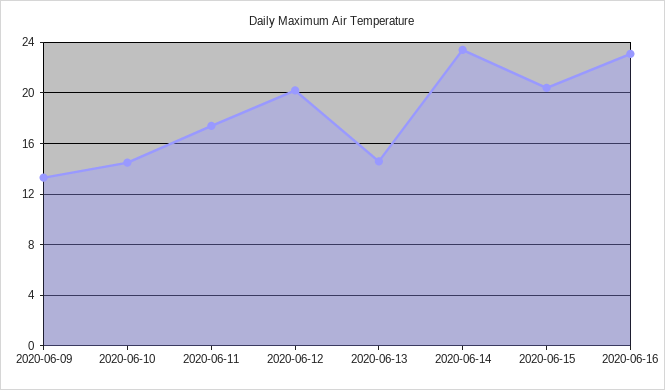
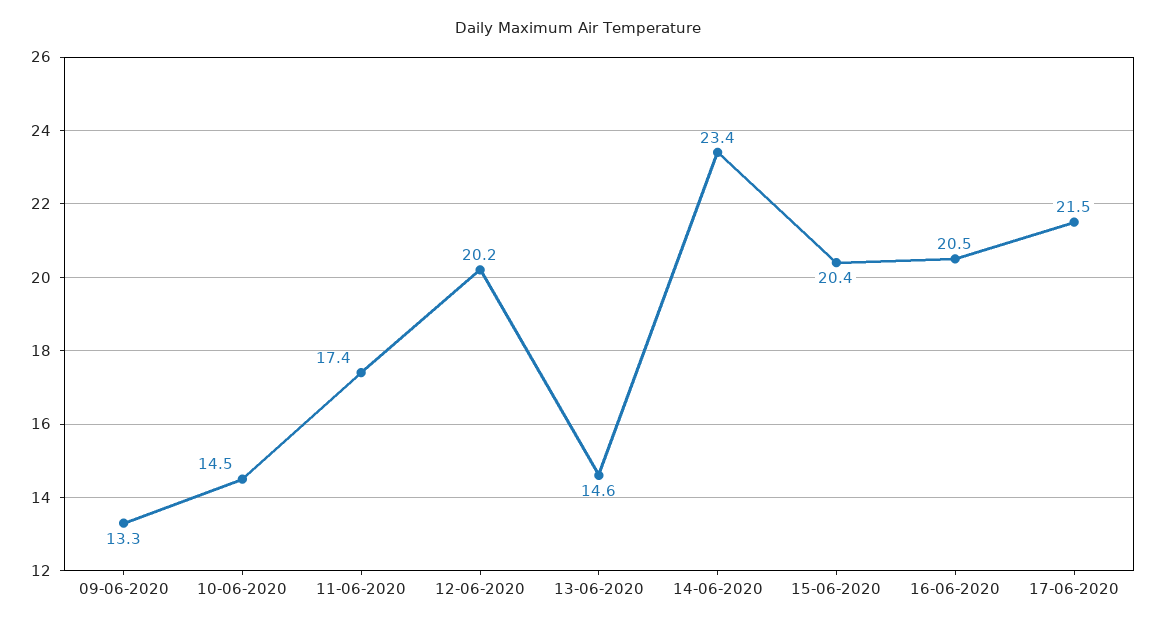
2020-06-16: 23 -> 20.5
17-06-2020: none -> 21.5

